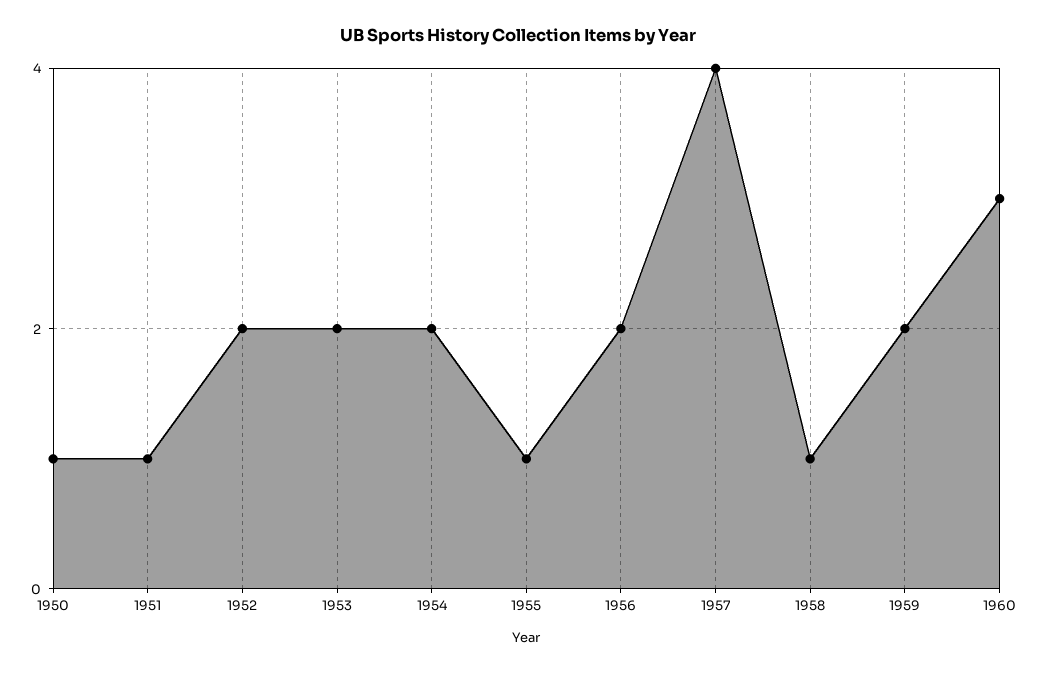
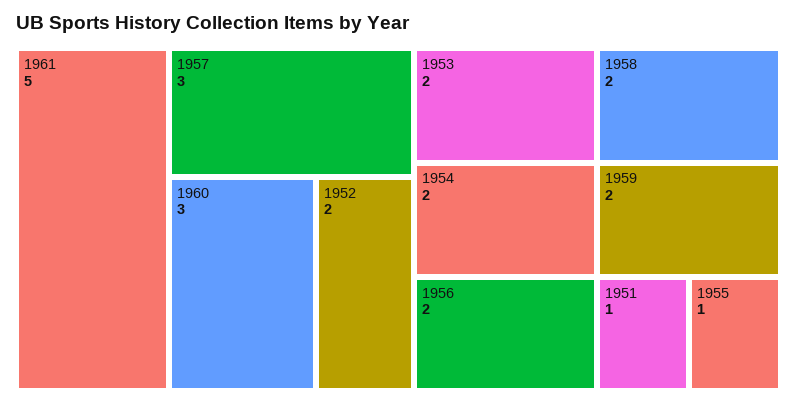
1950: 1 -> none
1957: 4 -> 3
1958: 1 -> 2
1961: none -> 5

